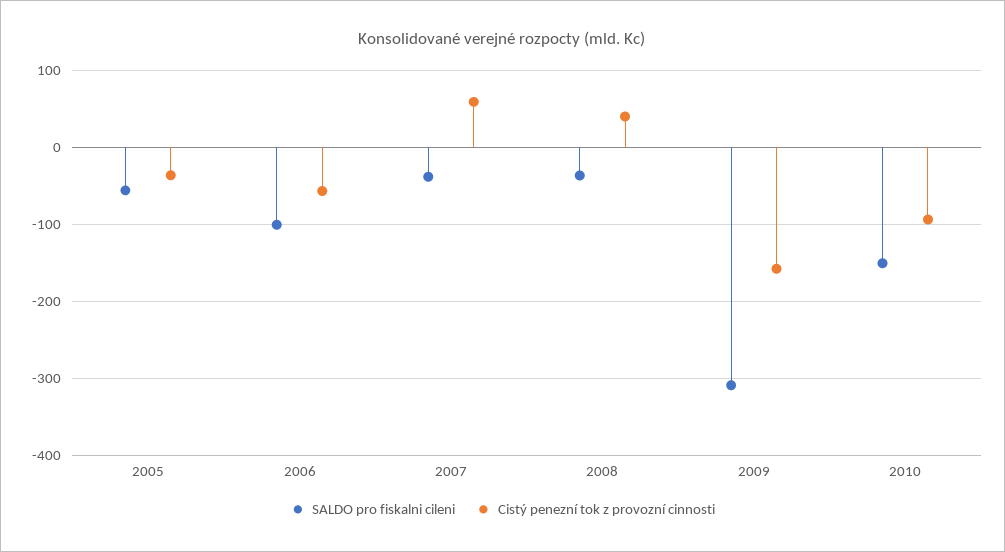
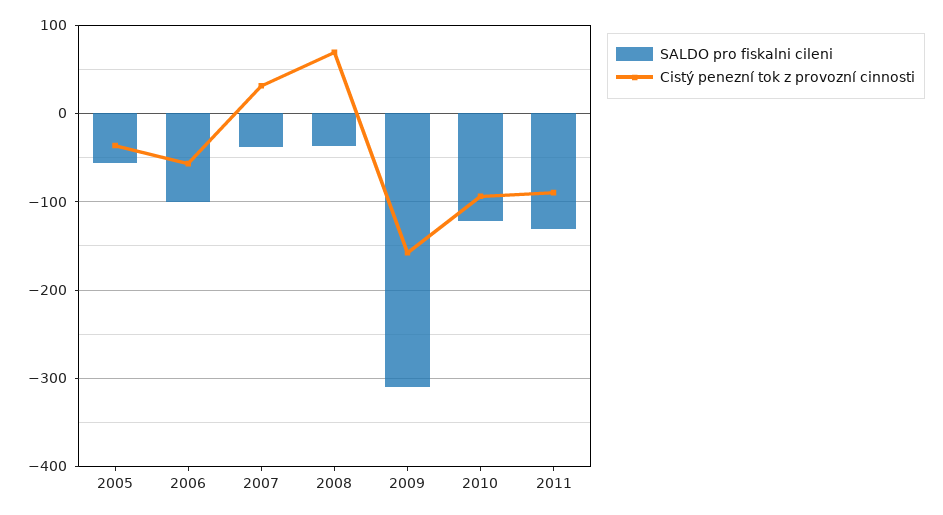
Cistý penezní tok z provozní cinnosti, 2007: 60 -> 30
Cistý penezní tok z provozní cinnosti, 2008: 40 -> 70
SALDO pro fiskalni cileni, 2010: -150 -> -120
SALDO pro fiskalni cileni, 2011: none -> -130
Cistý penezní tok z provozní cinnosti, 2011: none -> -90

